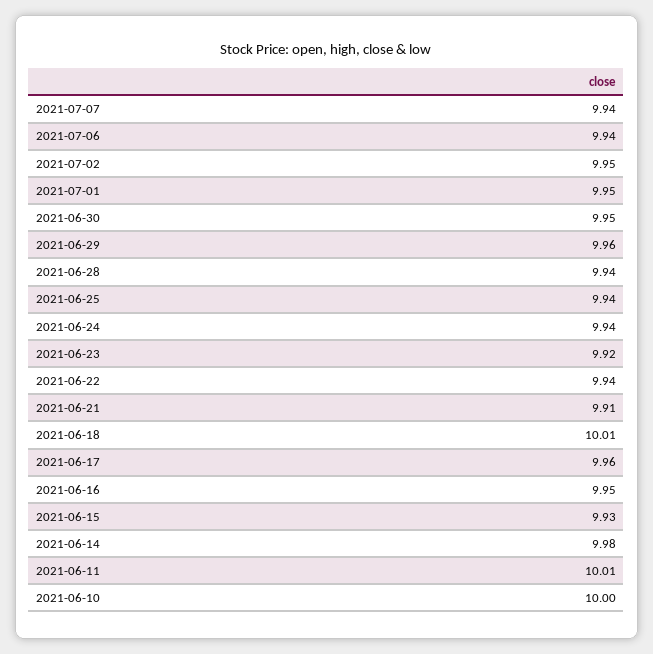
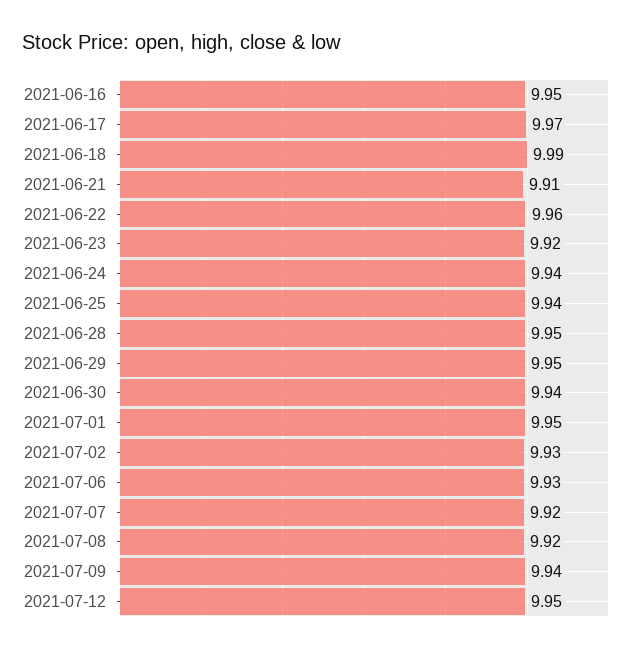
2021-07-07: 9.94 -> 9.92
2021-07-06: 9.94 -> 9.93
2021-07-02: 9.95 -> 9.93
2021-06-30: 9.95 -> 9.94
2021-06-29: 9.96 -> 9.95
2021-06-28: 9.94 -> 9.95
2021-06-22: 9.94 -> 9.96
2021-06-18: 10.01 -> 9.99
2021-06-17: 9.96 -> 9.97
2021-06-15: 9.93 -> none
2021-06-14: 9.98 -> none
2021-06-11: 10.01 -> none
2021-06-10: 10 -> none
2021-07-08: none -> 9.92
2021-07-09: none -> 9.94
2021-07-12: none -> 9.95

